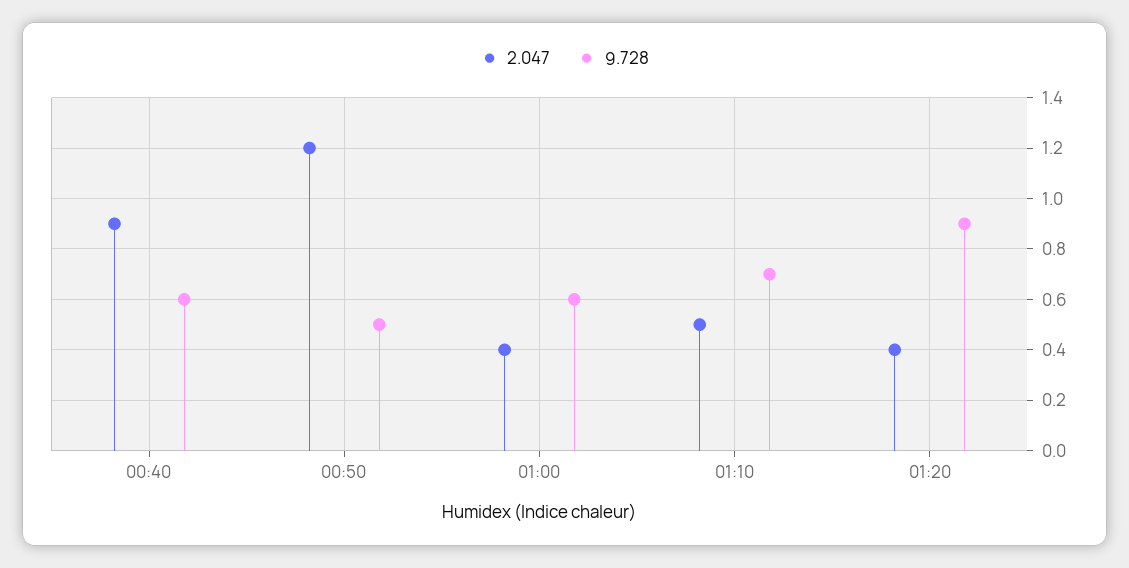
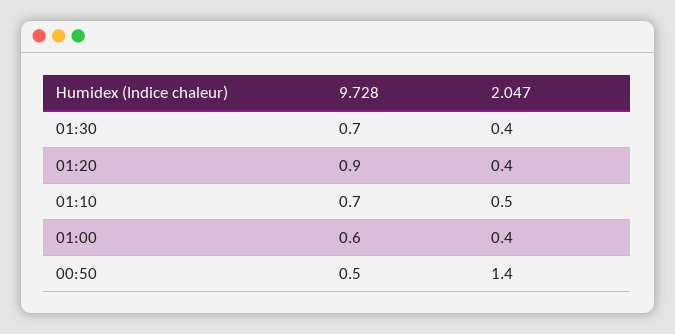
2.047, 00:40: 0.9 -> none
9.728, 00:40: 0.6 -> none
2.047, 00:50: 1.2 -> 1.4
9.728, 01:30: none -> 0.7
2.047, 01:30: none -> 0.4

